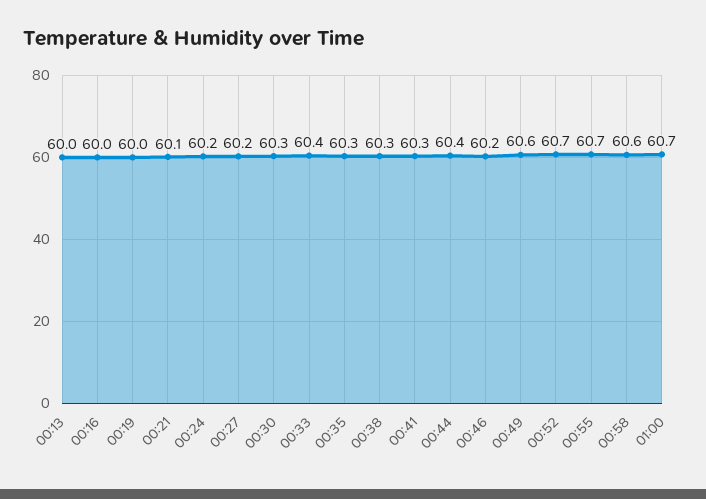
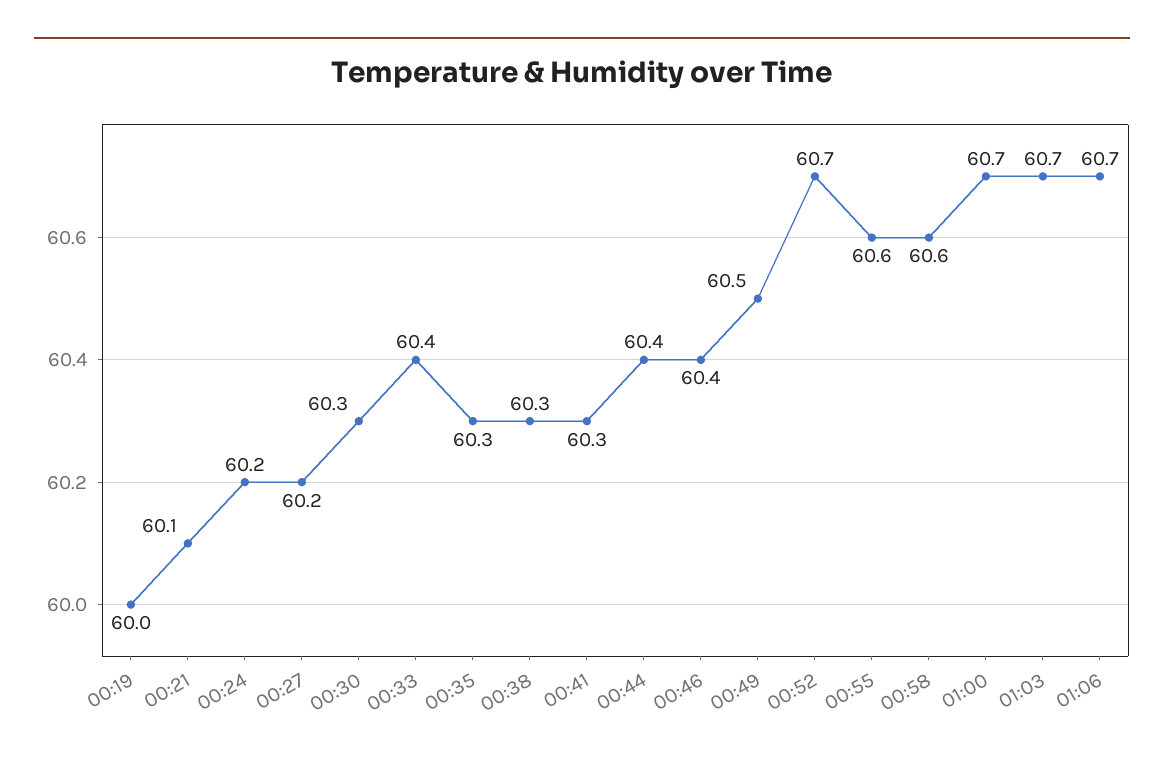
00:13: 60 -> none
00:16: 60 -> none
00:46: 60.2 -> 60.4
00:49: 60.6 -> 60.5
00:55: 60.7 -> 60.6
01:03: none -> 60.7
01:06: none -> 60.7

